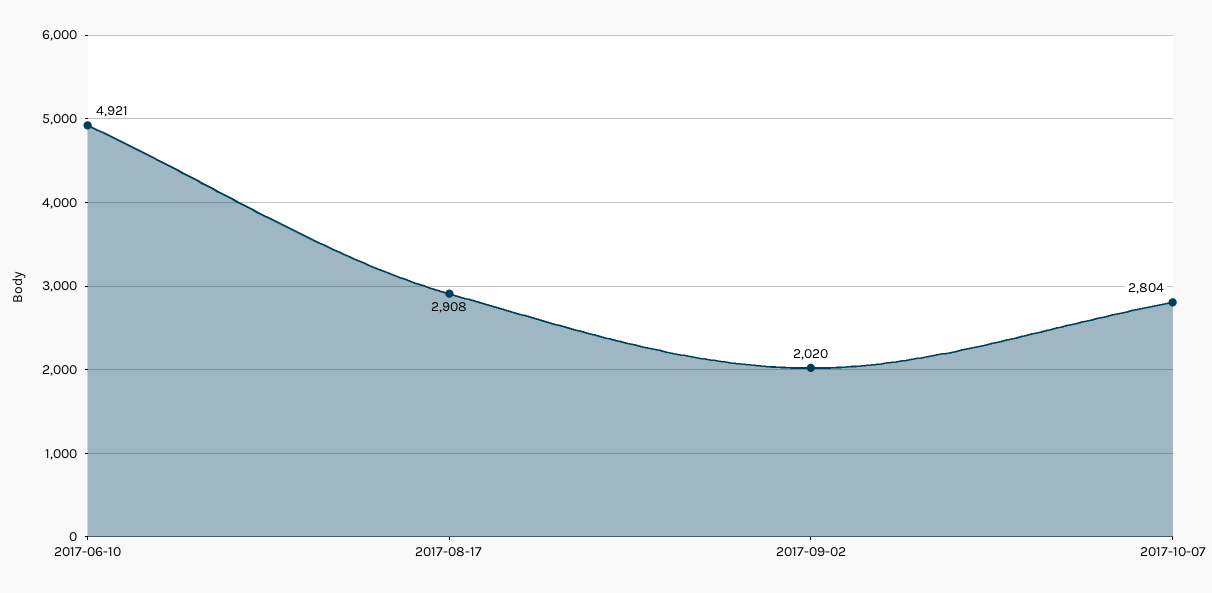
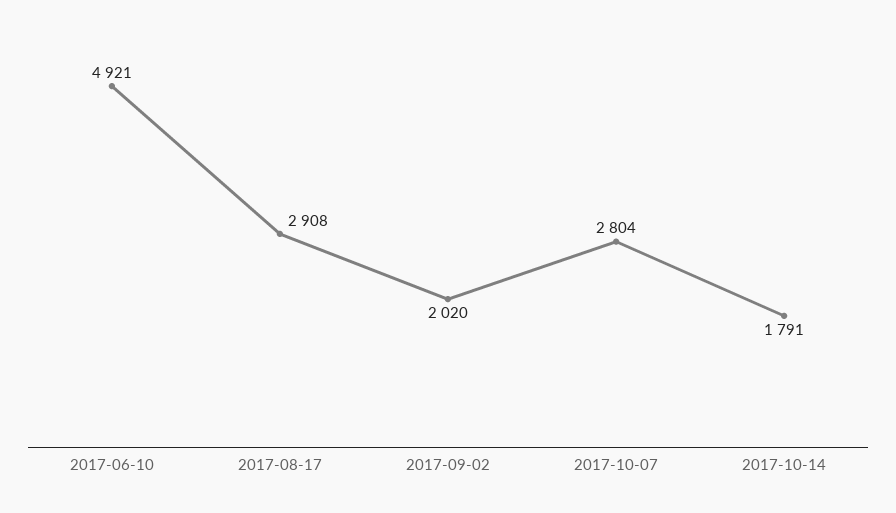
2017-10-14: none -> 1791

